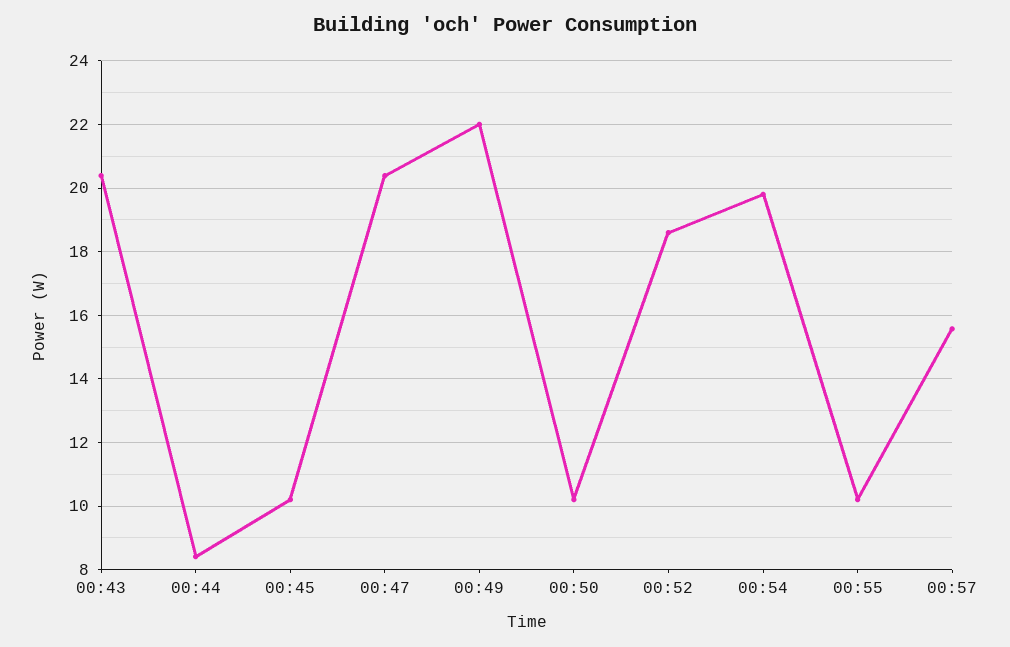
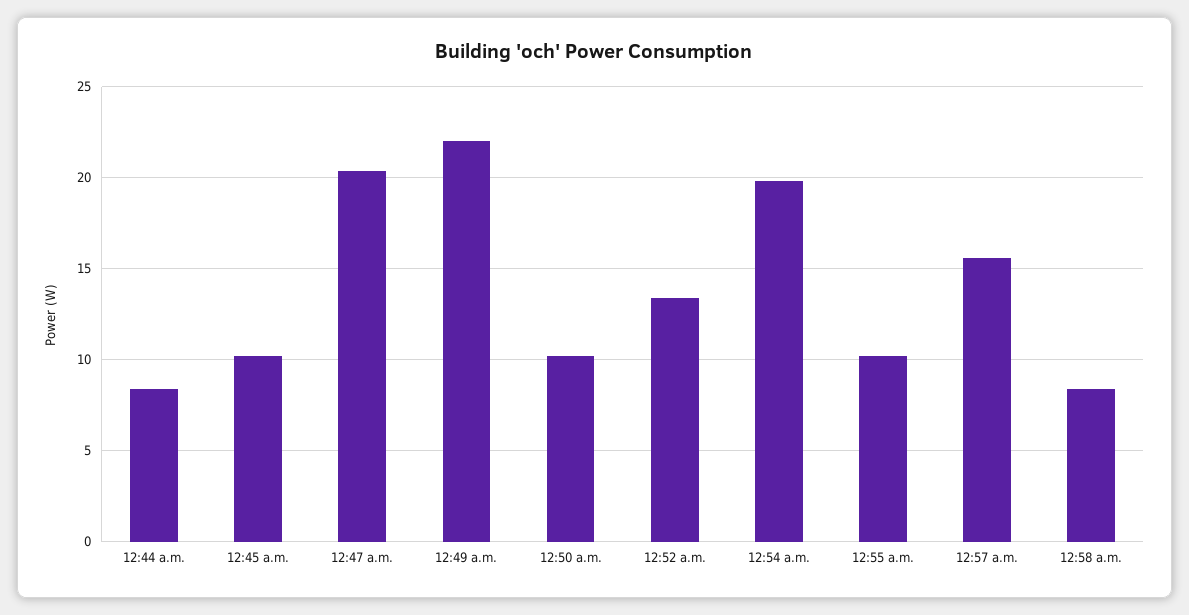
00:43: 20.4 -> none
00:52: 18.6 -> 13.5
12:58 a.m.: none -> 8.5

